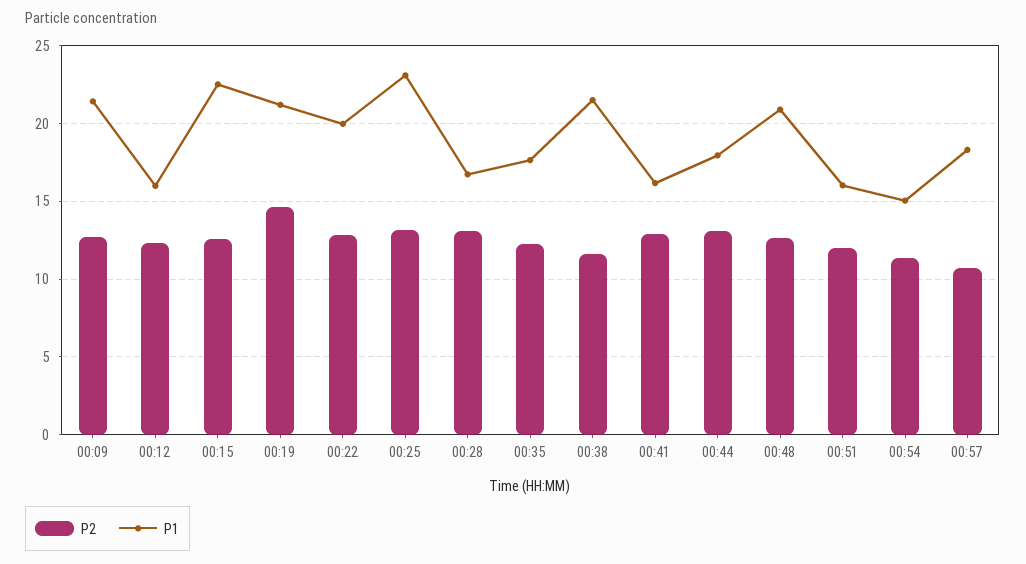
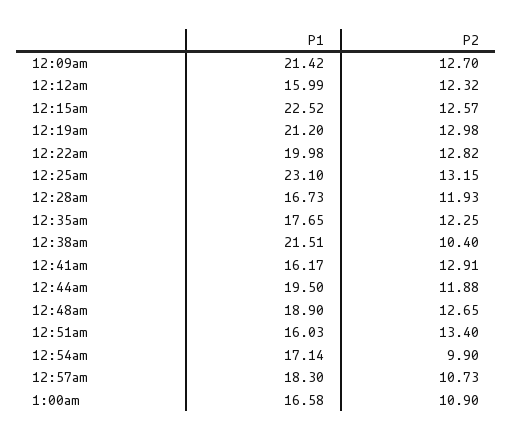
P2, 00:19: 14.5 -> 12.98
P2, 00:28: 13 -> 11.93
P2, 00:38: 11.5 -> 10.4
P2, 00:44: 13 -> 11.88
P1, 00:44: 18 -> 19.5
P1, 00:48: 21 -> 18.9
P2, 00:51: 12 -> 13.4
P2, 00:54: 11.5 -> 9.9
P1, 00:54: 15 -> 17.14
P1, 1:00am: none -> 16.58
P2, 1:00am: none -> 10.9

